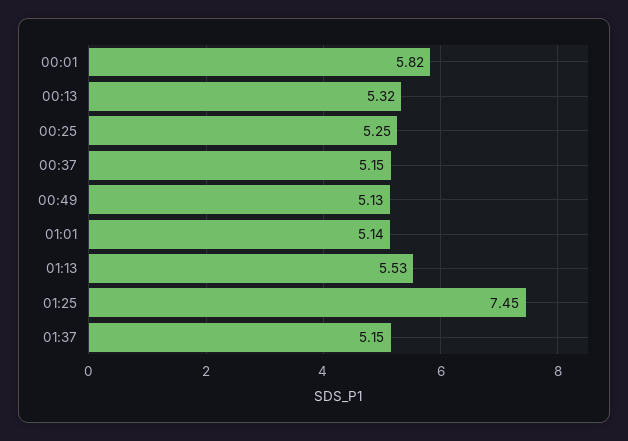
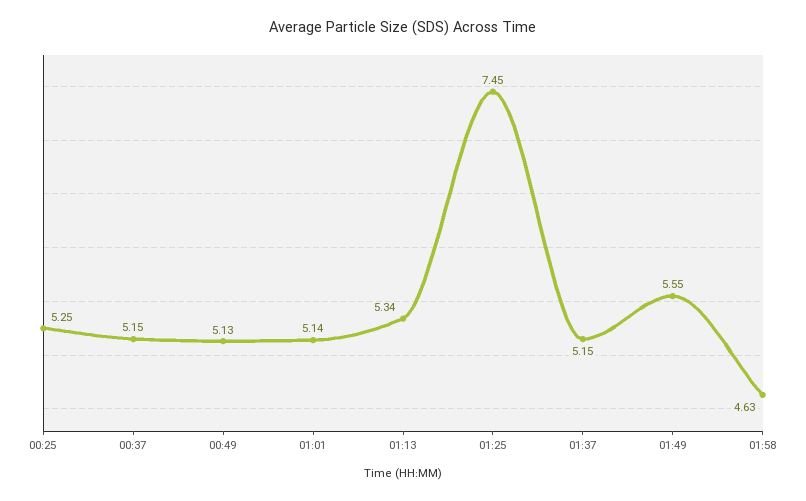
00:01: 5.82 -> none
00:13: 5.32 -> none
01:13: 5.53 -> 5.34
01:49: none -> 5.55
01:58: none -> 4.63

